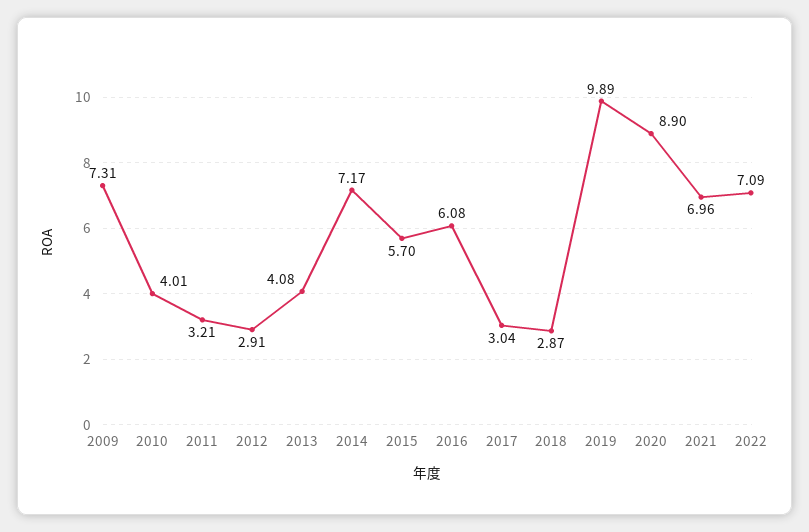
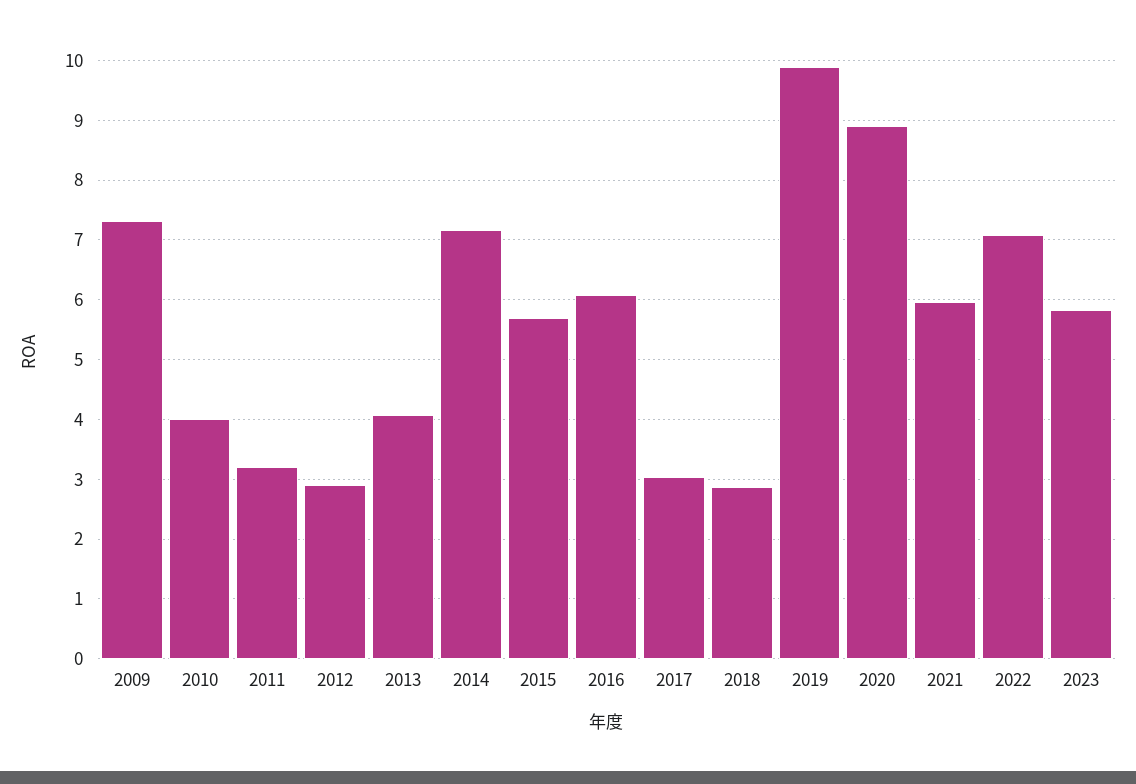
2021: 6.96 -> 6
2023: none -> 5.8

